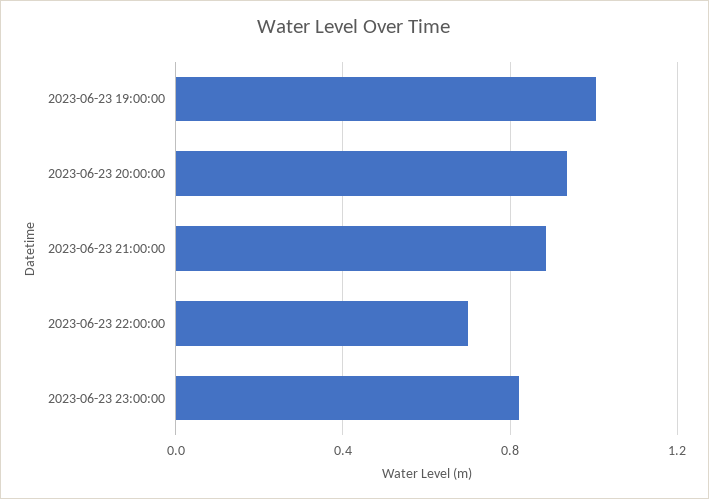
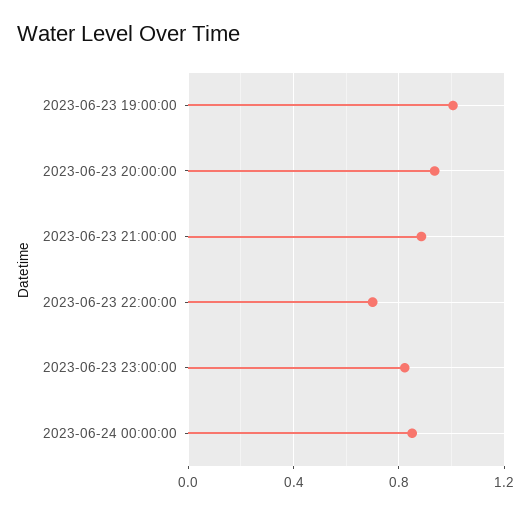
2023-06-24 00:00:00: none -> 0.85

